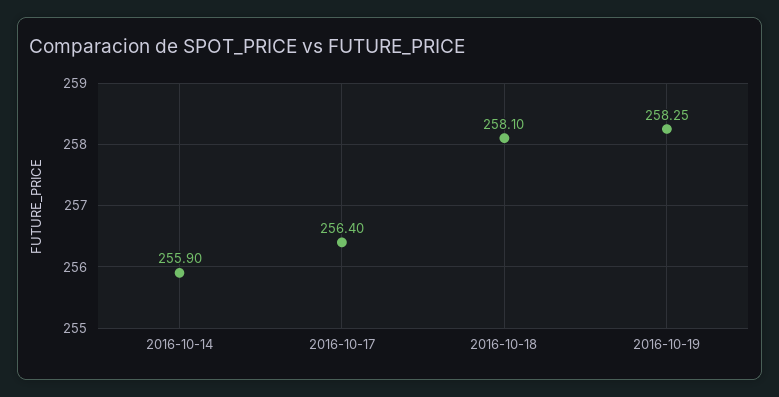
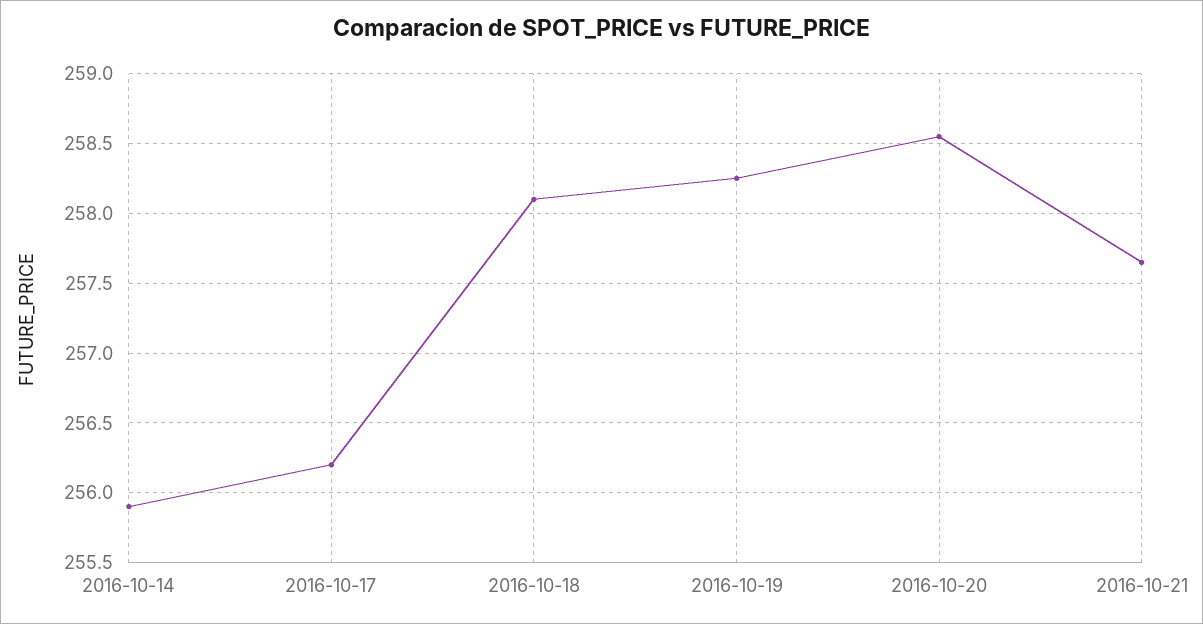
2016-10-17: 256.4 -> 256.2
2016-10-20: none -> 258.55
2016-10-21: none -> 257.65

